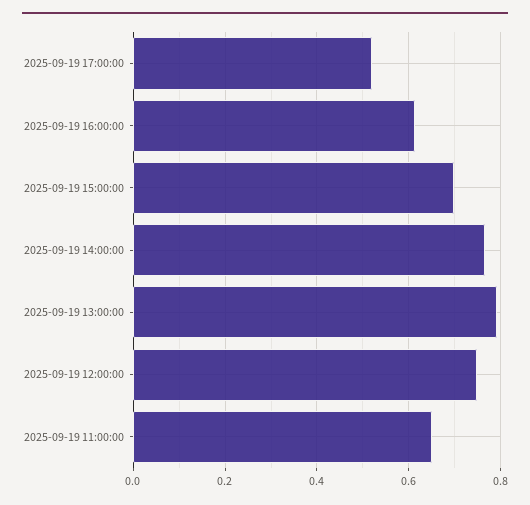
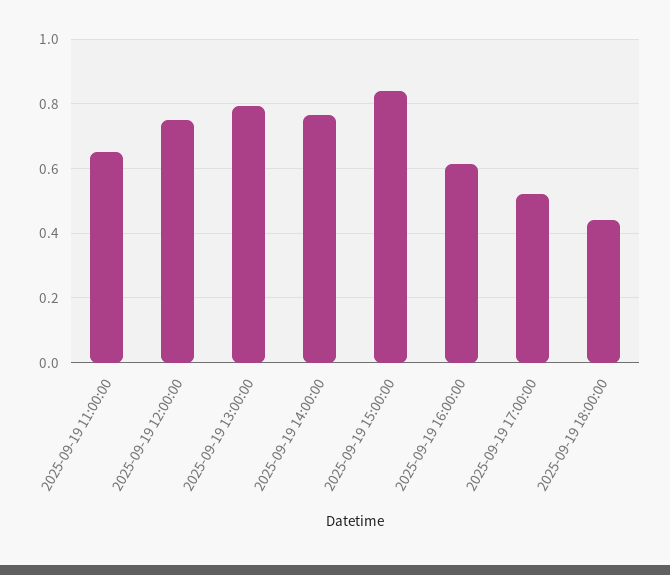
2025-09-19 15:00:00: 0.7 -> 0.84
2025-09-19 18:00:00: none -> 0.44

